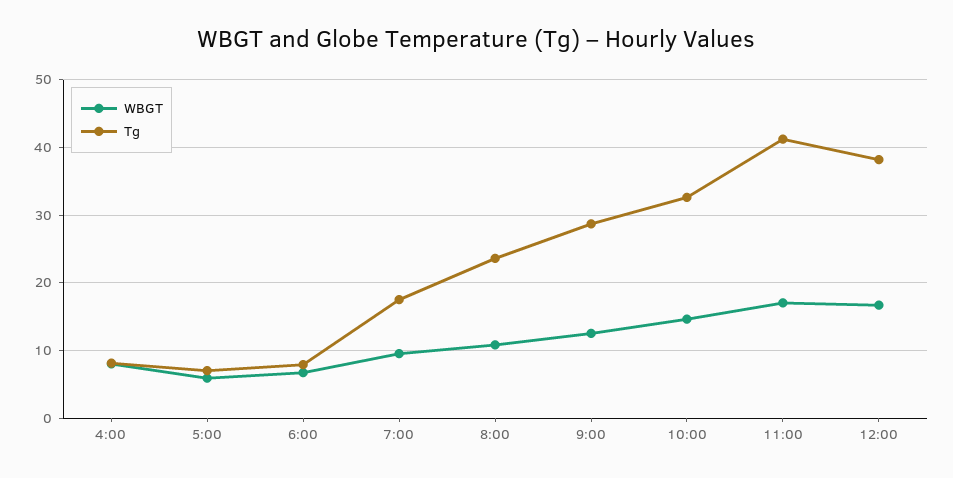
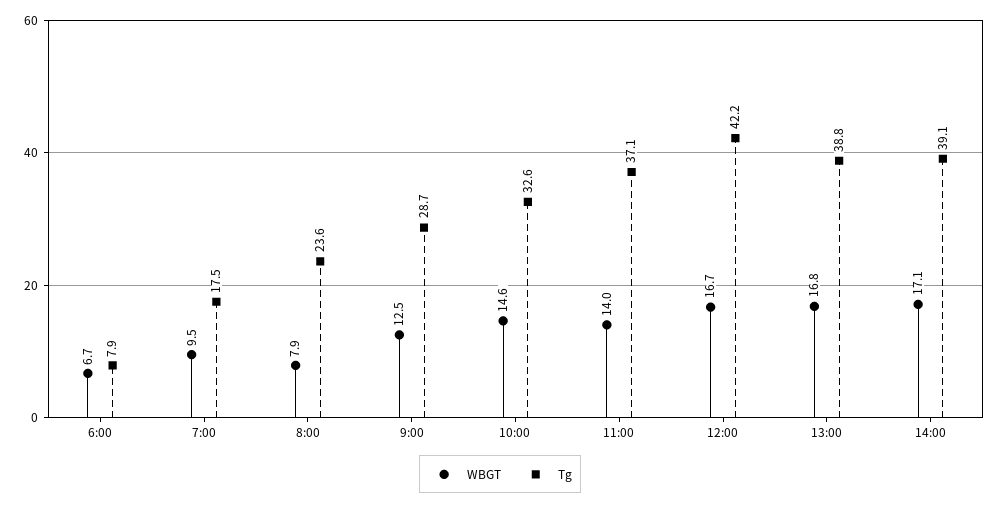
WBGT, 4:00: 8 -> none
Tg, 4:00: 8 -> none
WBGT, 5:00: 6 -> none
Tg, 5:00: 7 -> none
WBGT, 8:00: 11 -> 7.9
WBGT, 11:00: 17 -> 14
Tg, 11:00: 41 -> 37.1
Tg, 12:00: 38 -> 42.2
WBGT, 13:00: none -> 16.8
Tg, 13:00: none -> 38.8
WBGT, 14:00: none -> 17.1
Tg, 14:00: none -> 39.1

